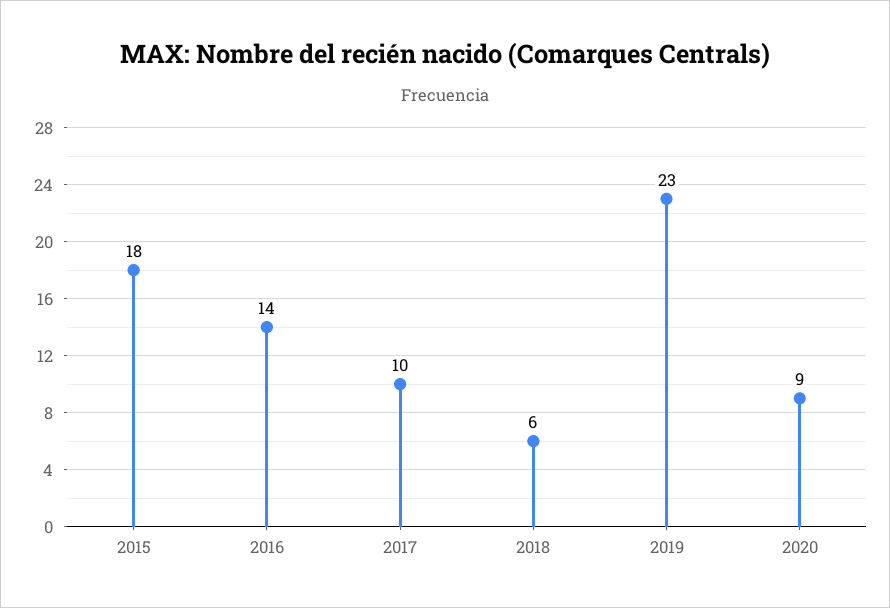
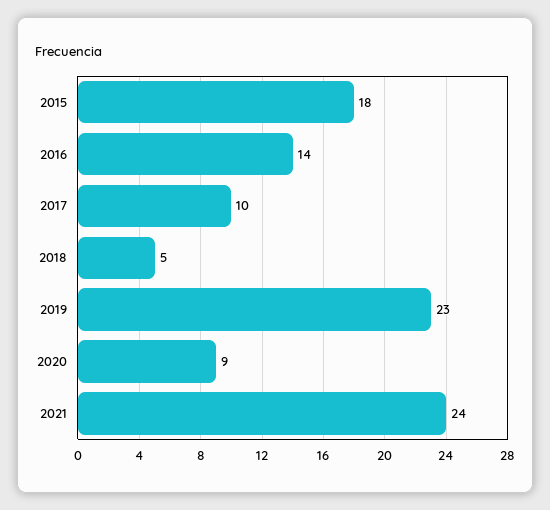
2018: 6 -> 5
2021: none -> 24

